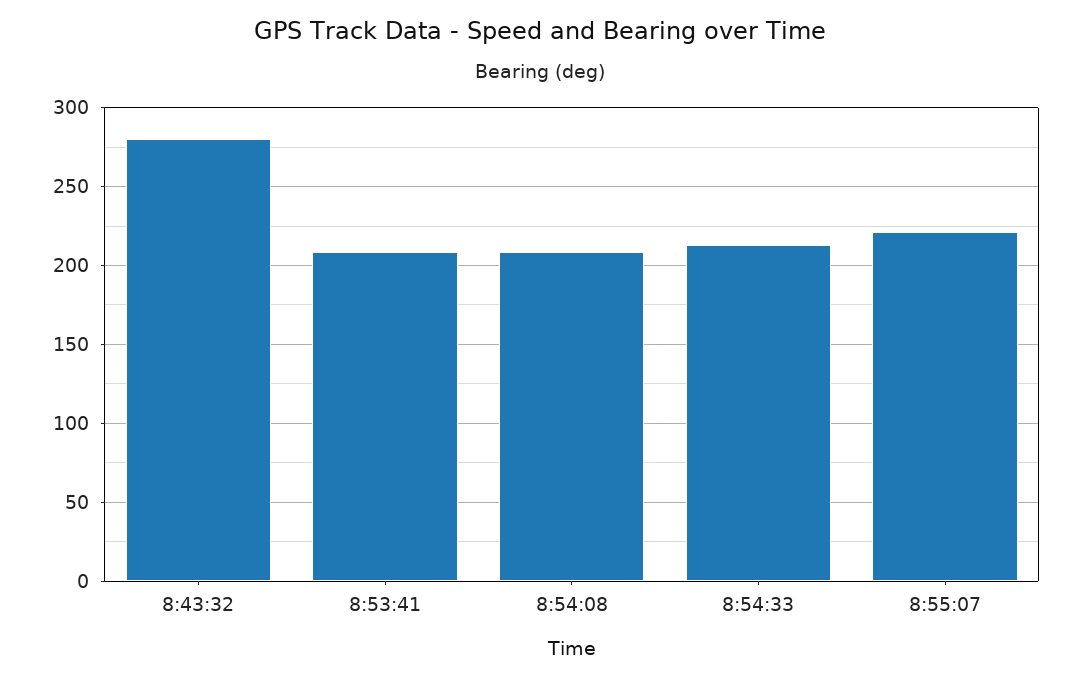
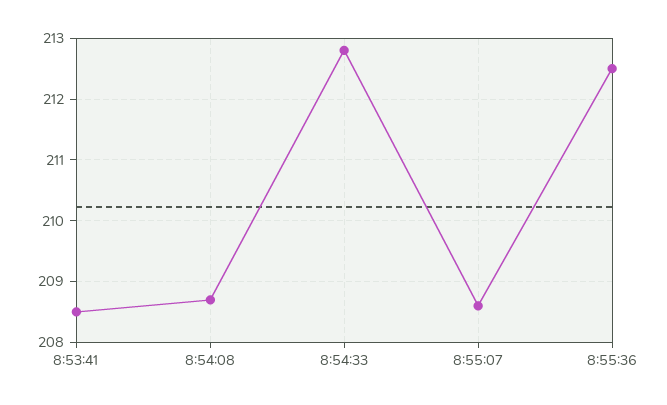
8:43:32: 280 -> none
8:55:07: 220 -> 208.6
8:55:36: none -> 212.5

